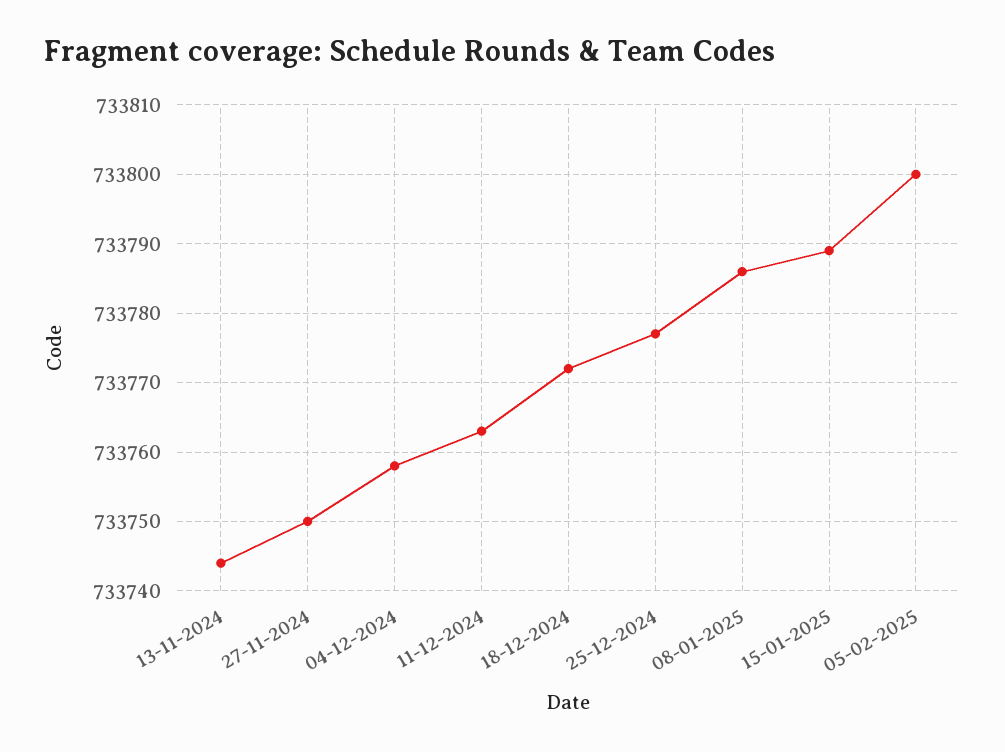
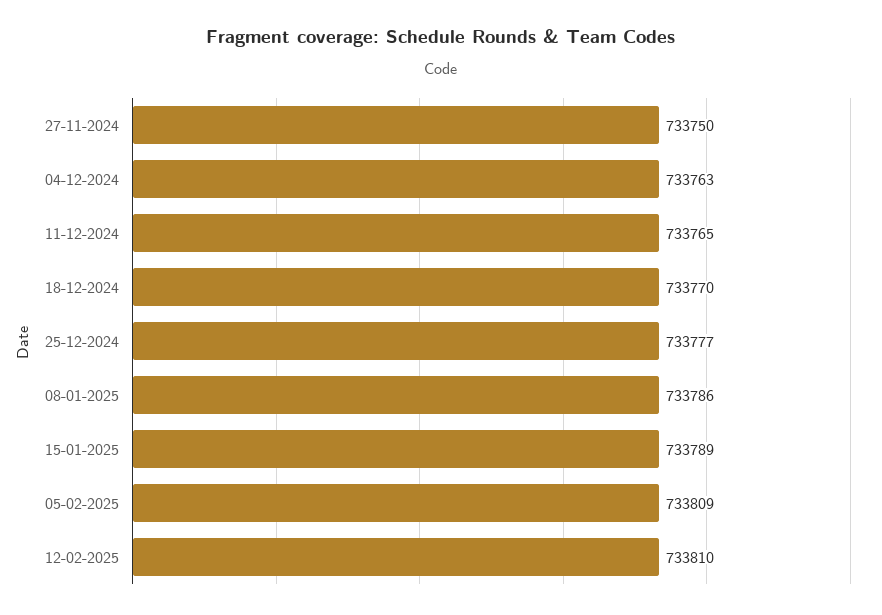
13-11-2024: 733744 -> none
04-12-2024: 733758 -> 733763
11-12-2024: 733763 -> 733765
18-12-2024: 733772 -> 733770
05-02-2025: 733800 -> 733809
12-02-2025: none -> 733810

